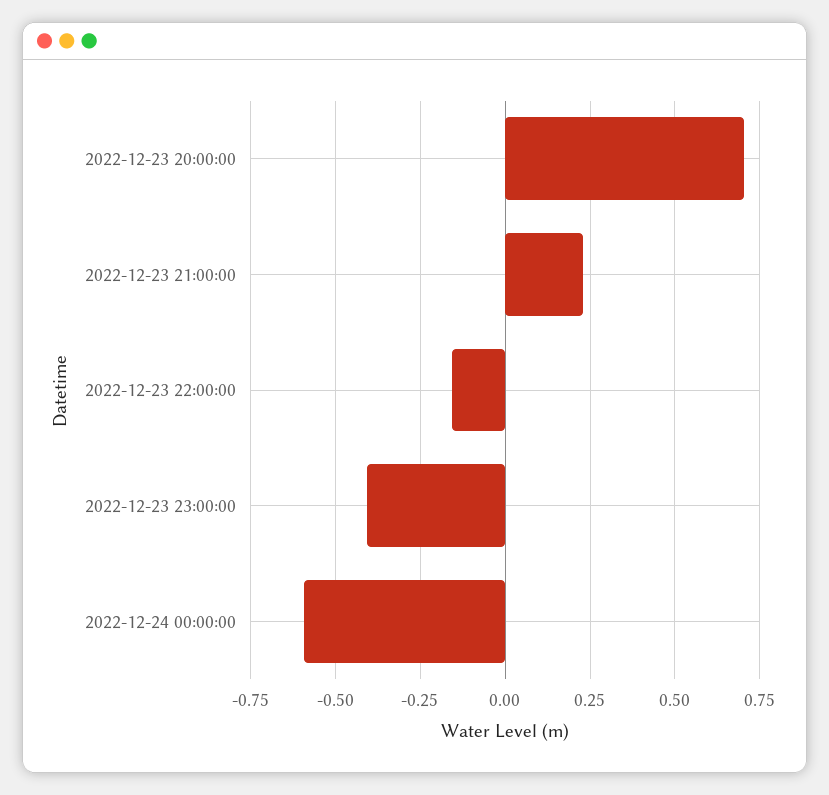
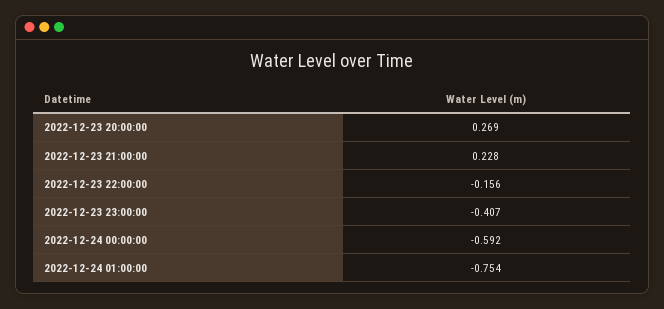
2022-12-23 20:00:00: 0.7 -> 0.269
2022-12-24 01:00:00: none -> -0.754

